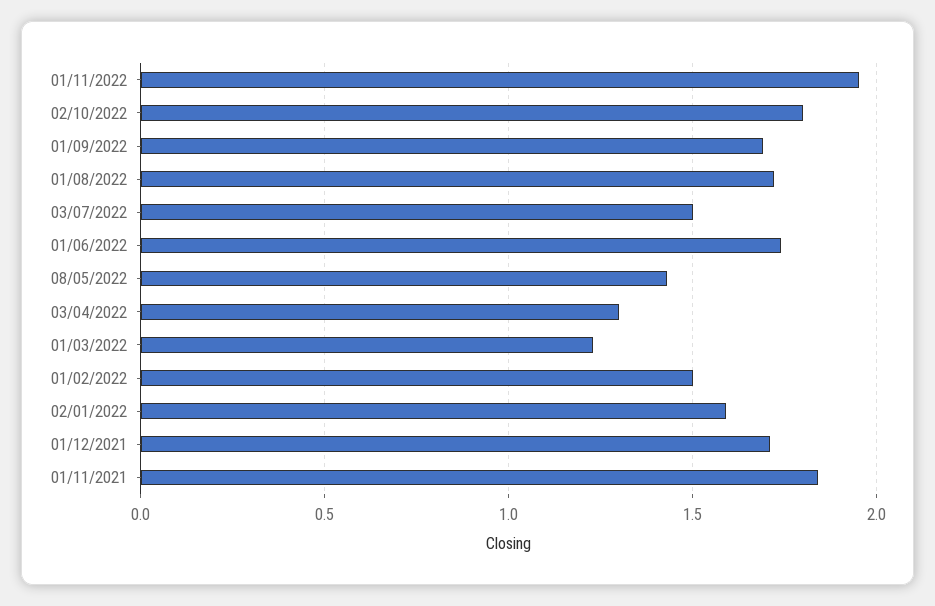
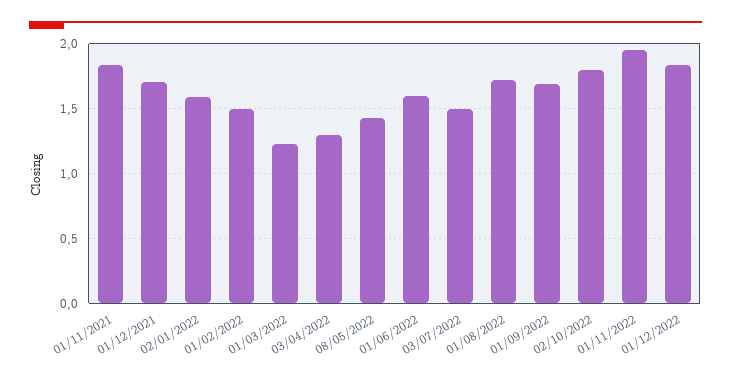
01/06/2022: 1.75 -> 1.6
01/12/2022: none -> 1.85

